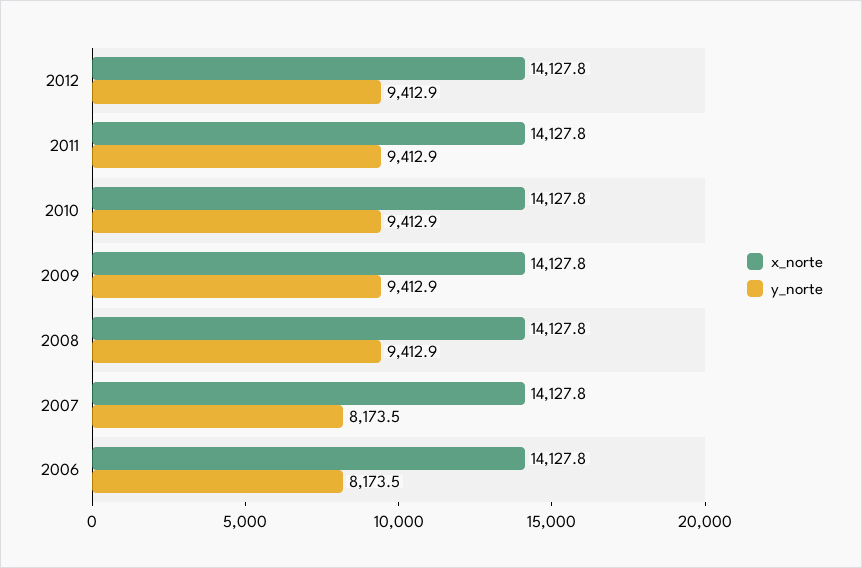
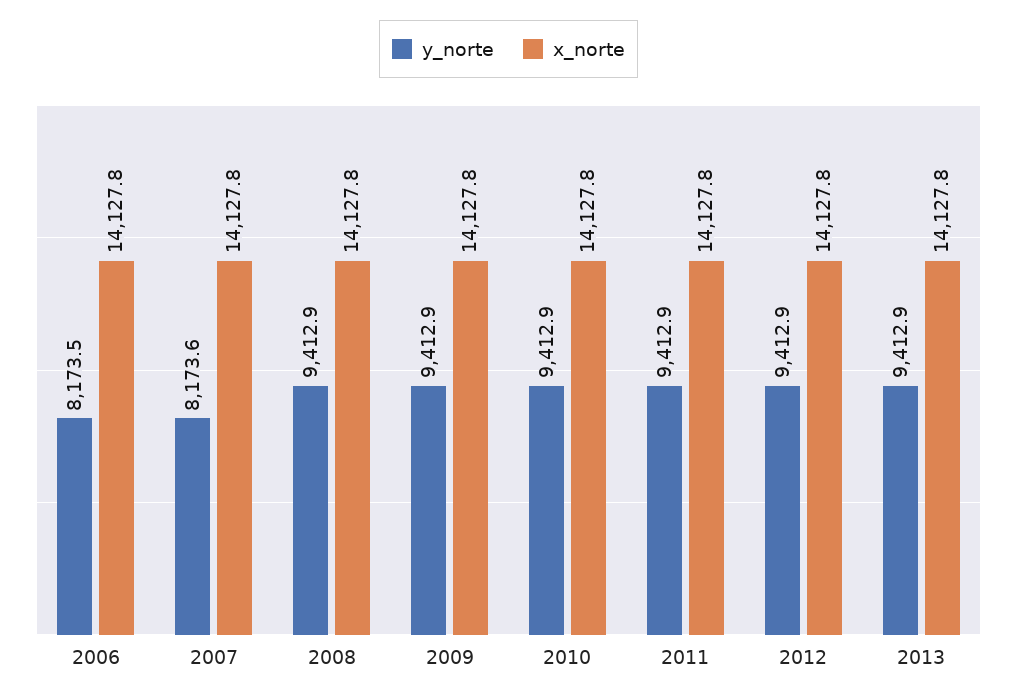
y_norte, 2007: 8173.5 -> 8173.6
y_norte, 2013: none -> 9412.9
x_norte, 2013: none -> 14127.8

